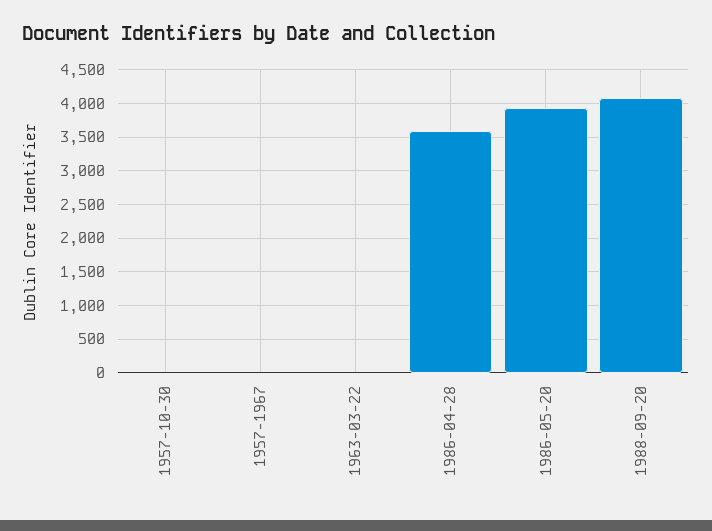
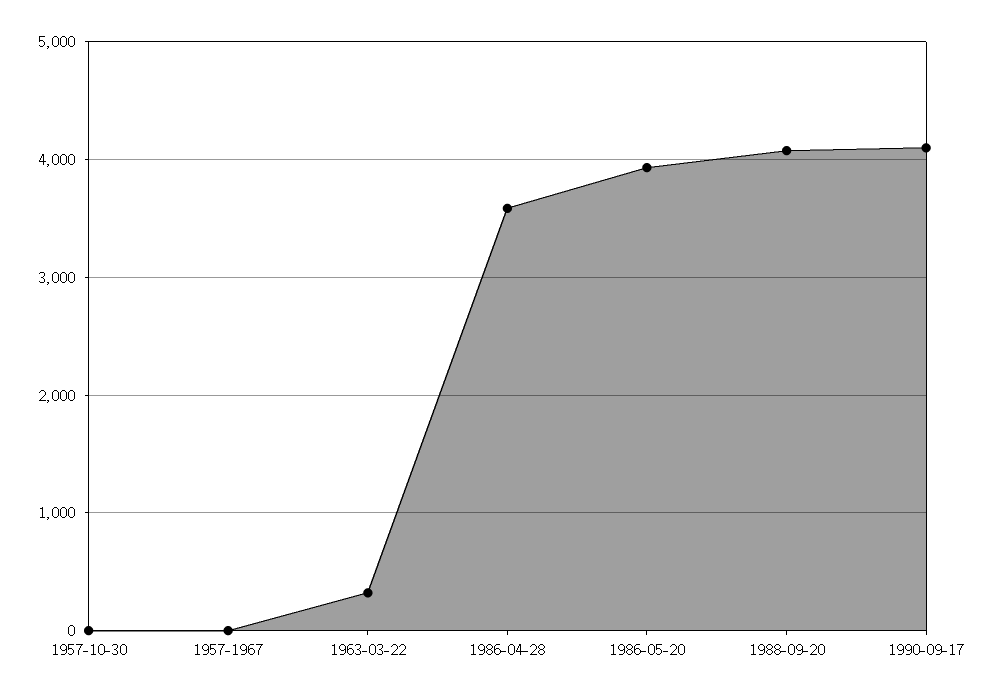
1963-03-22: 0 -> 300
1990-09-17: none -> 4100

